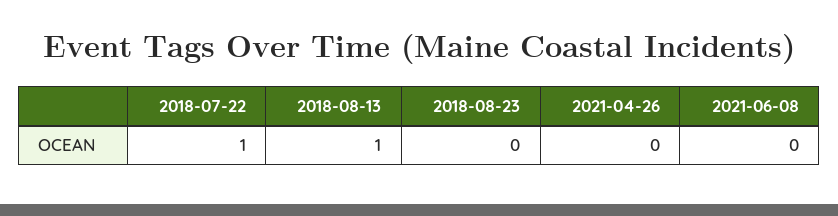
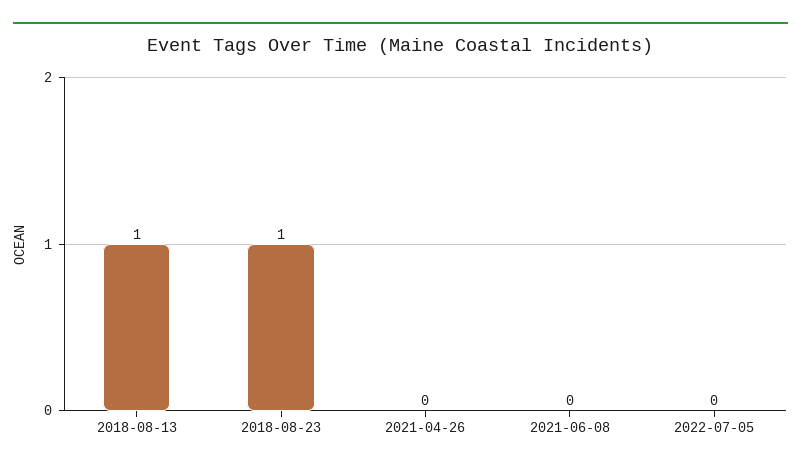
2018-07-22: 1 -> none
2018-08-23: 0 -> 1
2022-07-05: none -> 0

